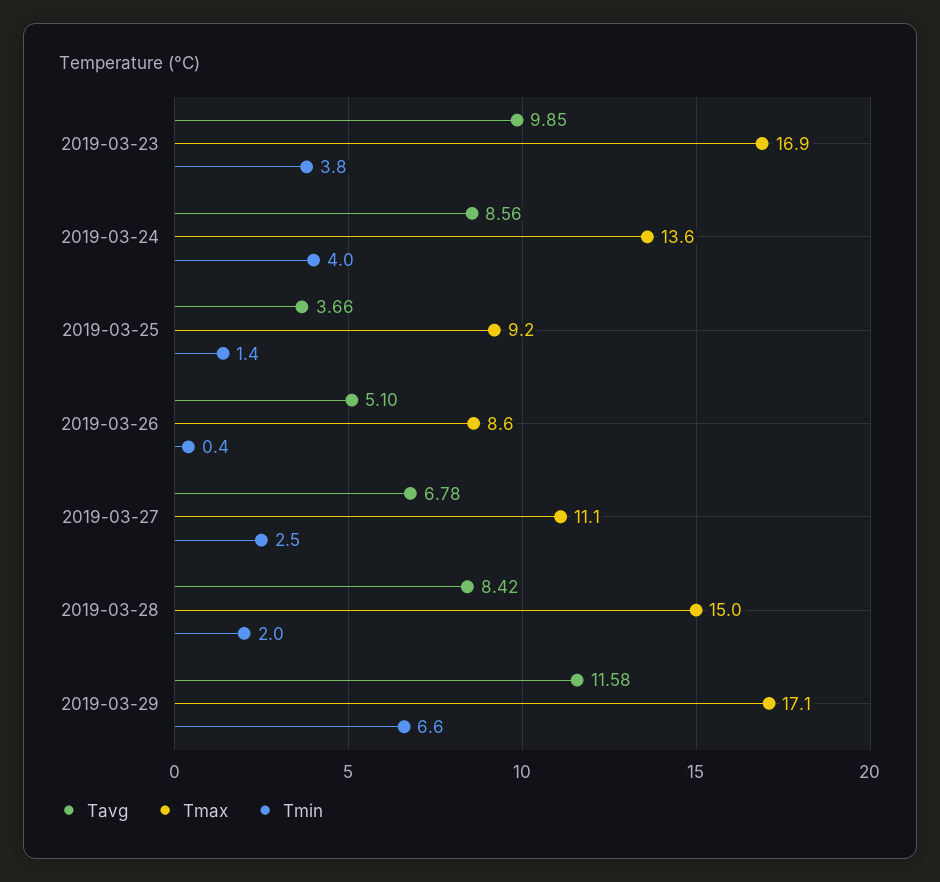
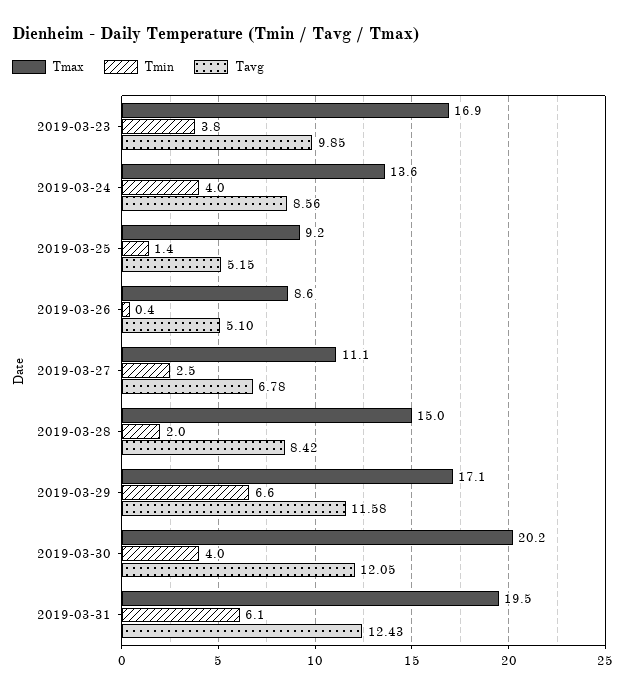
Tavg, 2019-03-25: 3.66 -> 5.15
Tmax, 2019-03-30: none -> 20.2
Tmin, 2019-03-30: none -> 4
Tavg, 2019-03-30: none -> 12.05
Tmax, 2019-03-31: none -> 19.5
Tmin, 2019-03-31: none -> 6.1
Tavg, 2019-03-31: none -> 12.43

